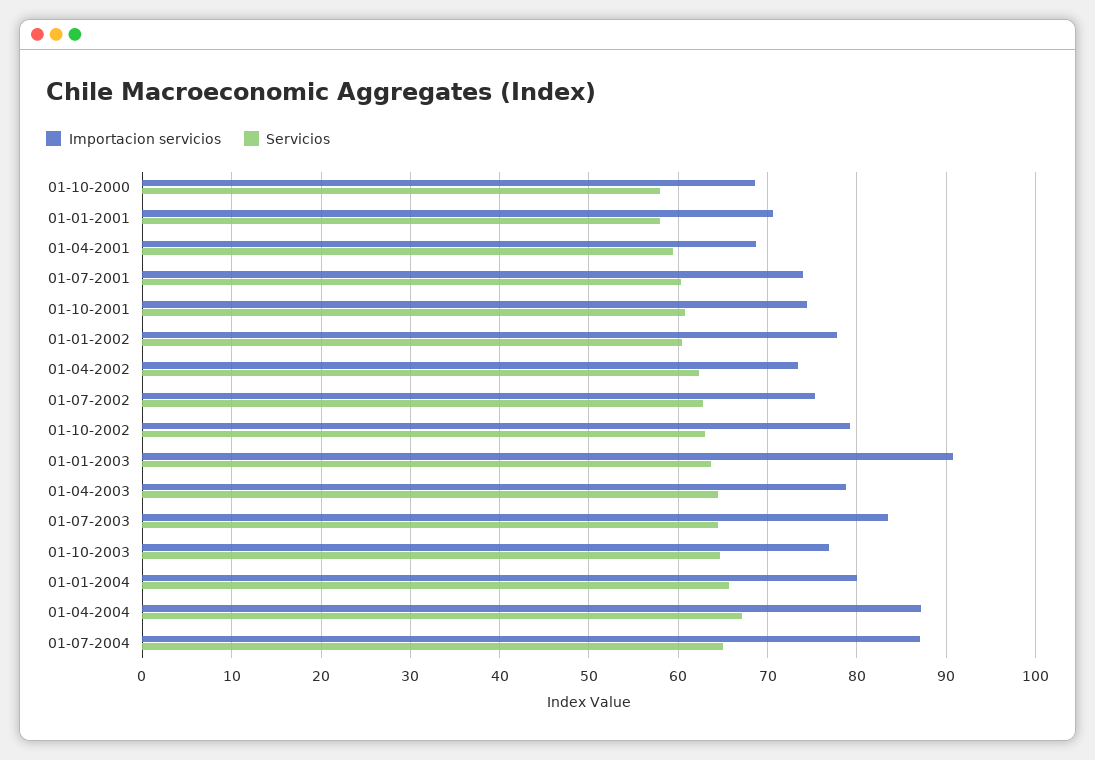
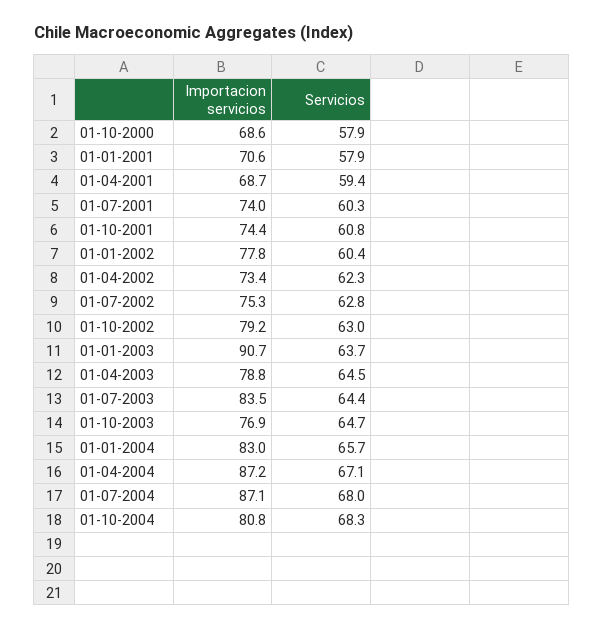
Importacion servicios, 01-01-2004: 80 -> 83
Servicios, 01-07-2004: 65 -> 68
Importacion servicios, 01-10-2004: none -> 80.8
Servicios, 01-10-2004: none -> 68.3

